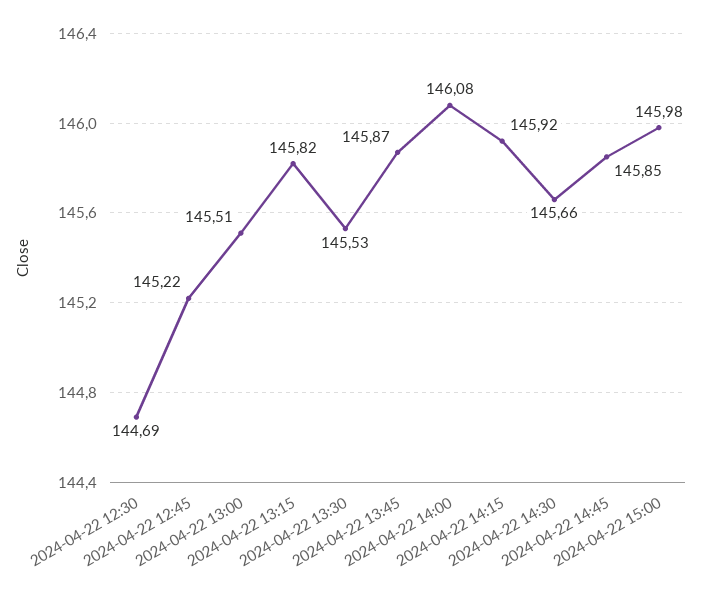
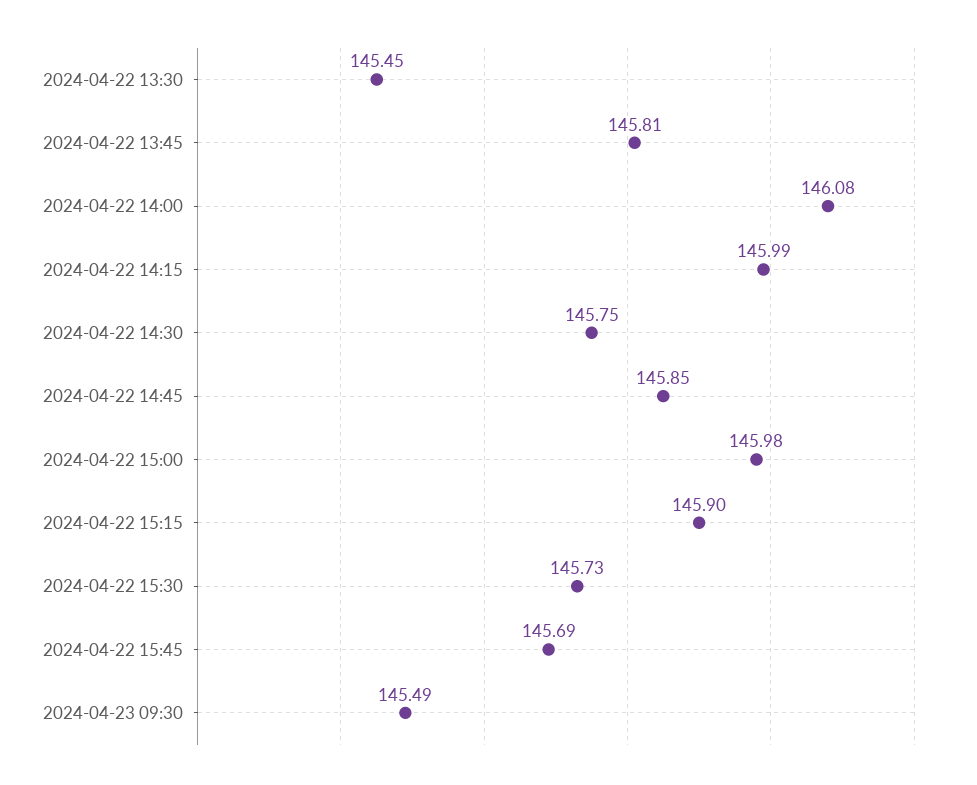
2024-04-22 12:30: 144.69 -> none
2024-04-22 12:45: 145.22 -> none
2024-04-22 13:00: 145.51 -> none
2024-04-22 13:15: 145.82 -> none
2024-04-22 13:30: 145.53 -> 145.45
2024-04-22 13:45: 145.87 -> 145.81
2024-04-22 14:15: 145.92 -> 145.99
2024-04-22 14:30: 145.66 -> 145.75
2024-04-22 15:15: none -> 145.9
2024-04-22 15:30: none -> 145.73
2024-04-22 15:45: none -> 145.69
2024-04-23 09:30: none -> 145.49

